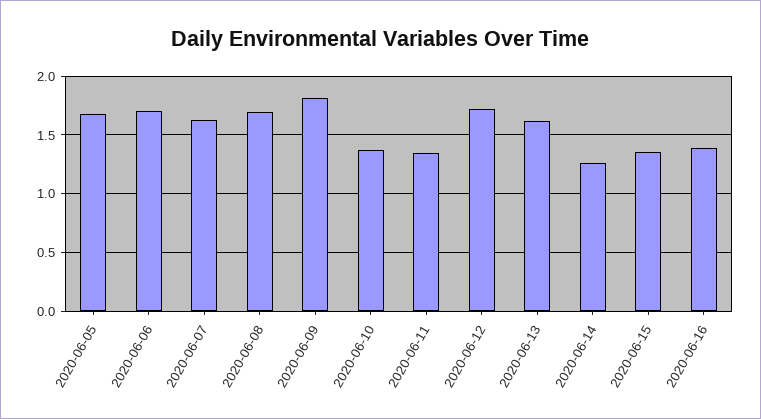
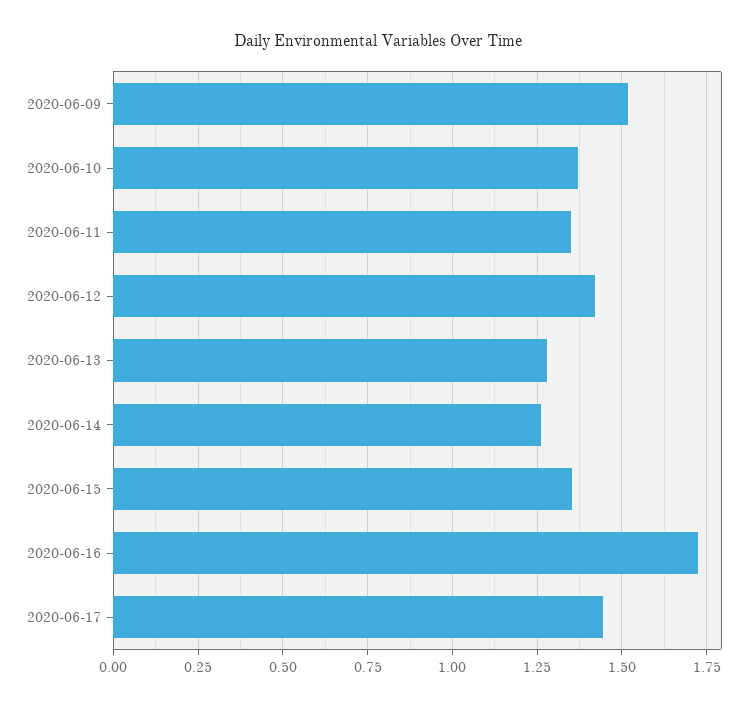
2020-06-05: 1.7 -> none
2020-06-06: 1.7 -> none
2020-06-07: 1.6 -> none
2020-06-08: 1.7 -> none
2020-06-09: 1.8 -> 1.525
2020-06-12: 1.7 -> 1.425
2020-06-13: 1.6 -> 1.275
2020-06-16: 1.4 -> 1.725
2020-06-17: none -> 1.45

